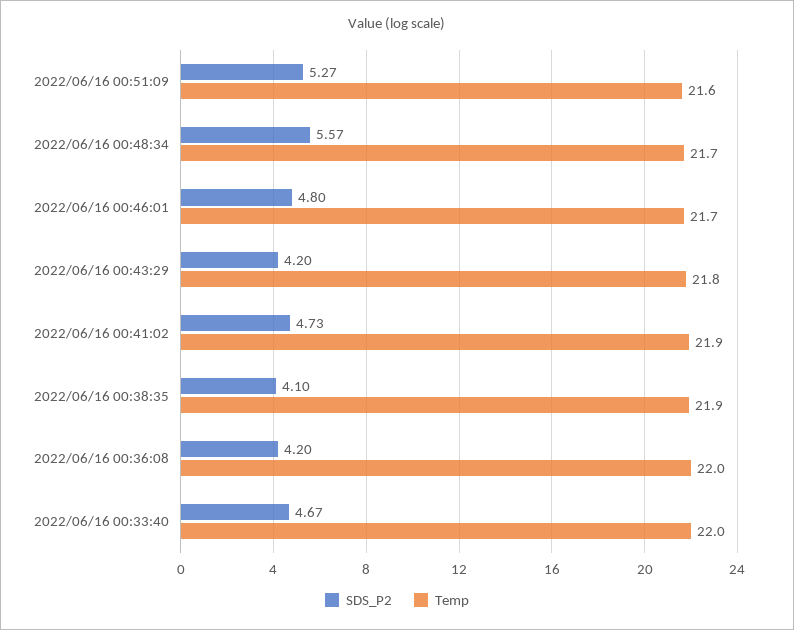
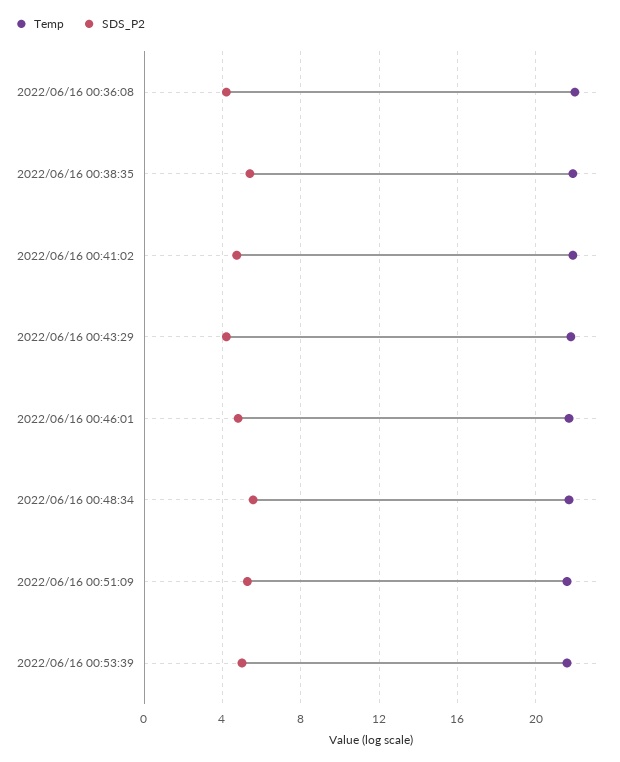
SDS_P2, 2022/06/16 00:38:35: 4.1 -> 5.5
SDS_P2, 2022/06/16 00:33:40: 4.67 -> none
Temp, 2022/06/16 00:33:40: 22 -> none
Temp, 2022/06/16 00:53:39: none -> 21.5
SDS_P2, 2022/06/16 00:53:39: none -> 5

